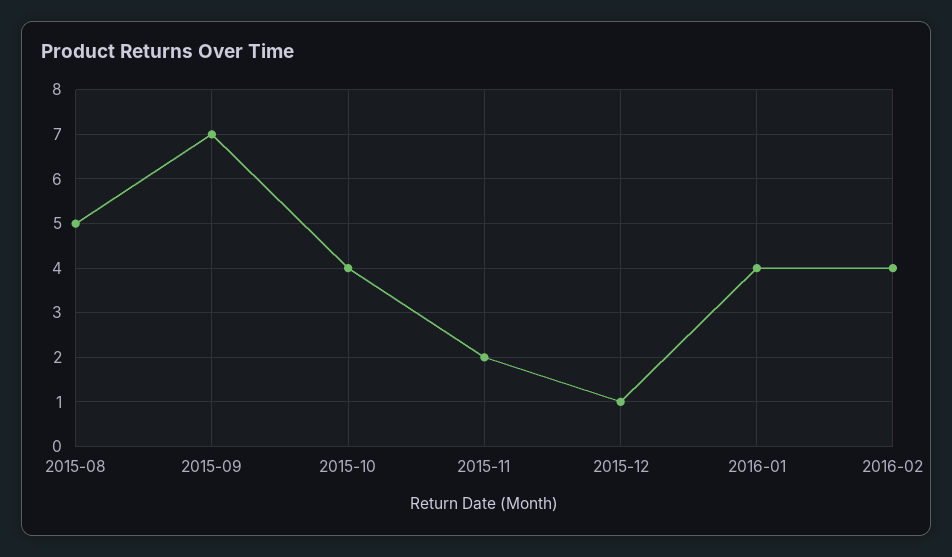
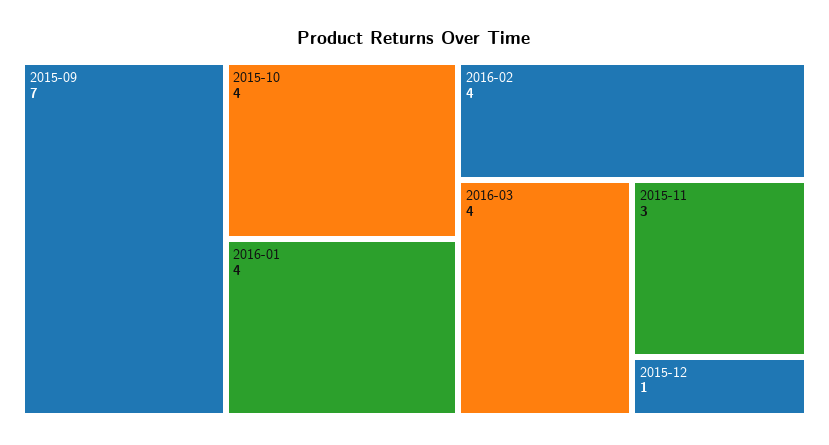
2015-08: 5 -> none
2015-11: 2 -> 3
2016-03: none -> 4

